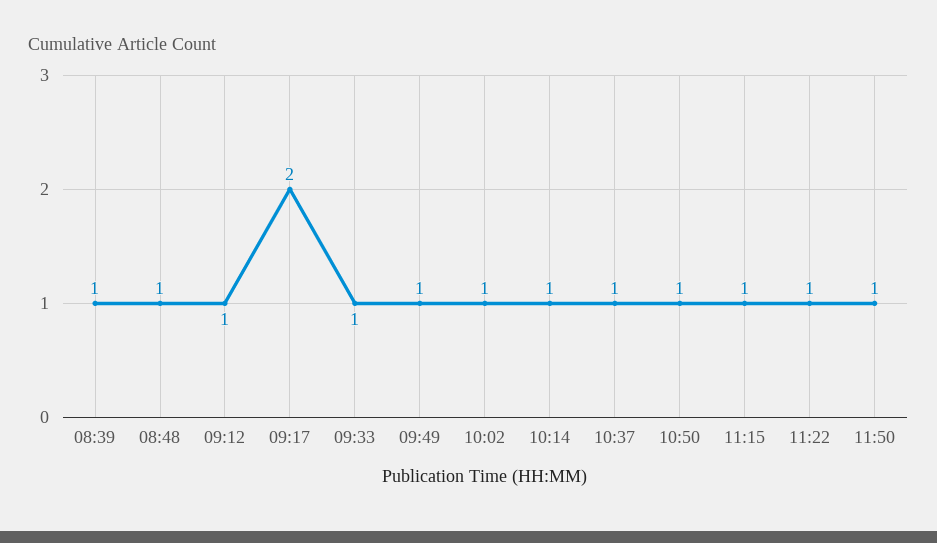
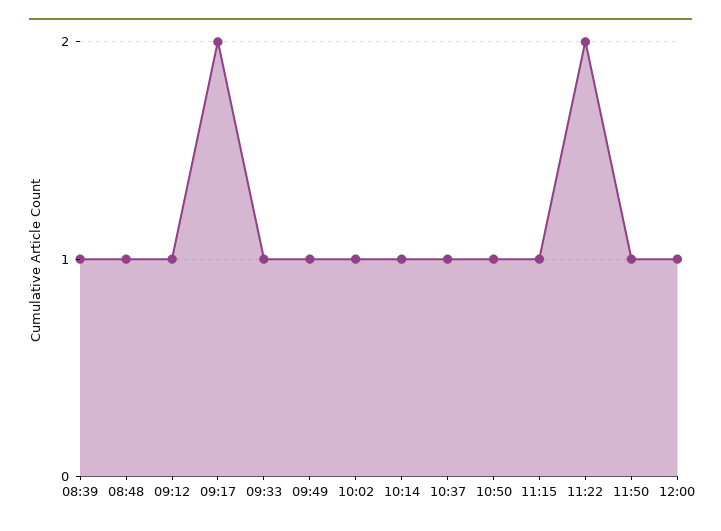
11:22: 1 -> 2
12:00: none -> 1

